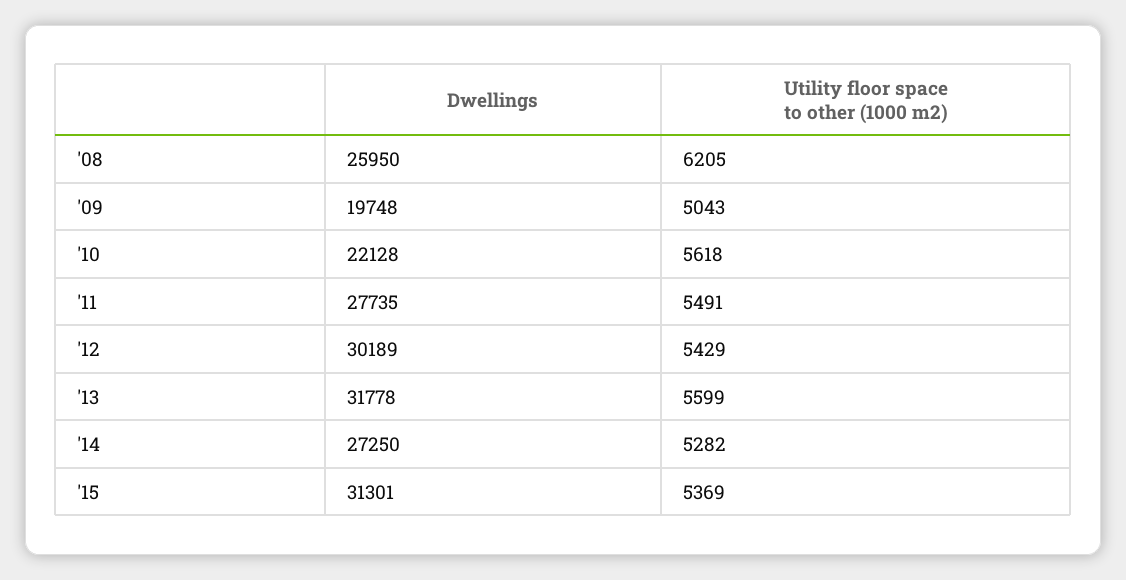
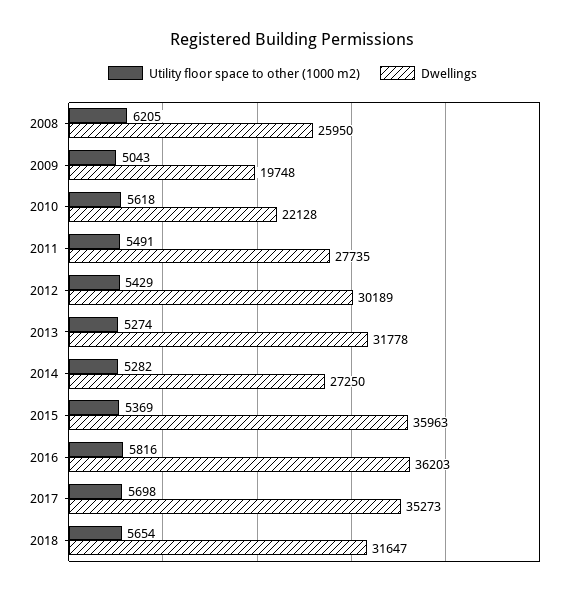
Utility floor space to other (1000 m2), '13: 5599 -> 5274
Dwellings, '15: 31301 -> 35963
Utility floor space to other (1000 m2), 2016: none -> 5816
Dwellings, 2016: none -> 36203
Utility floor space to other (1000 m2), 2017: none -> 5698
Dwellings, 2017: none -> 35273
Utility floor space to other (1000 m2), 2018: none -> 5654
Dwellings, 2018: none -> 31647

